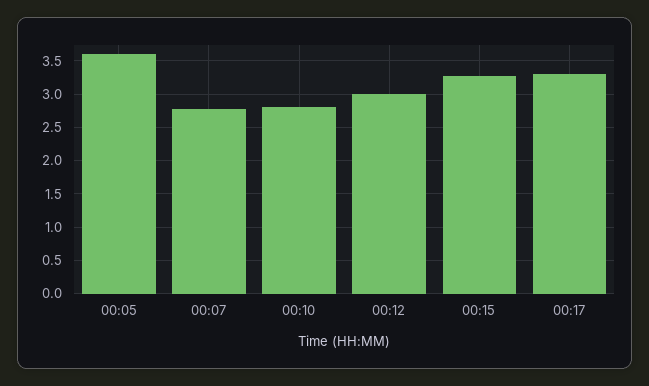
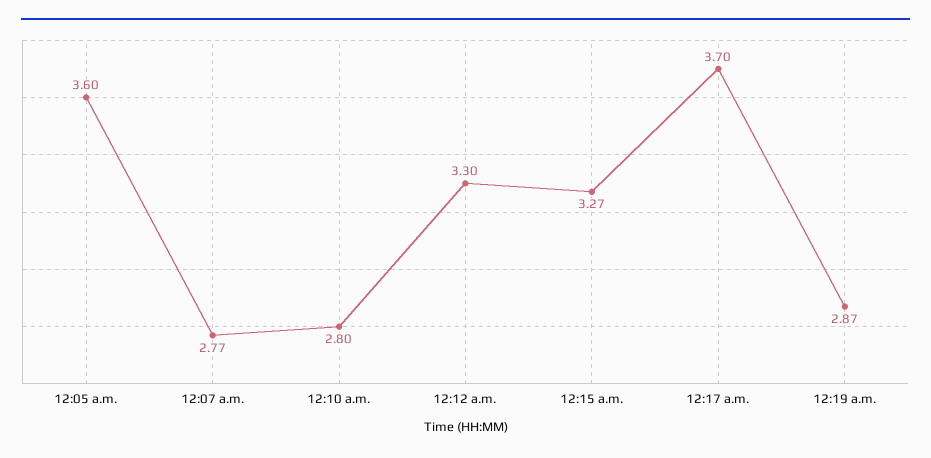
00:12: 3 -> 3.3
00:17: 3.3 -> 3.7
12:19 a.m.: none -> 2.87

